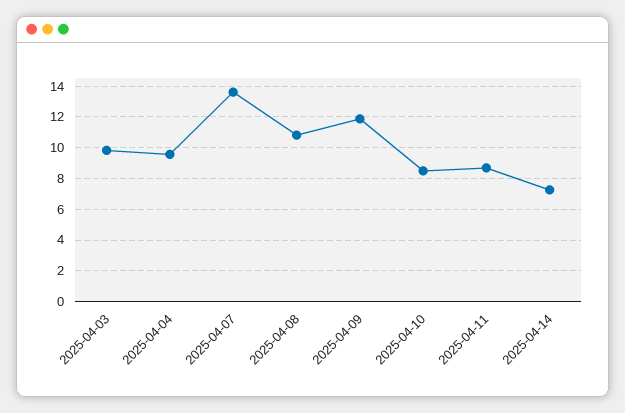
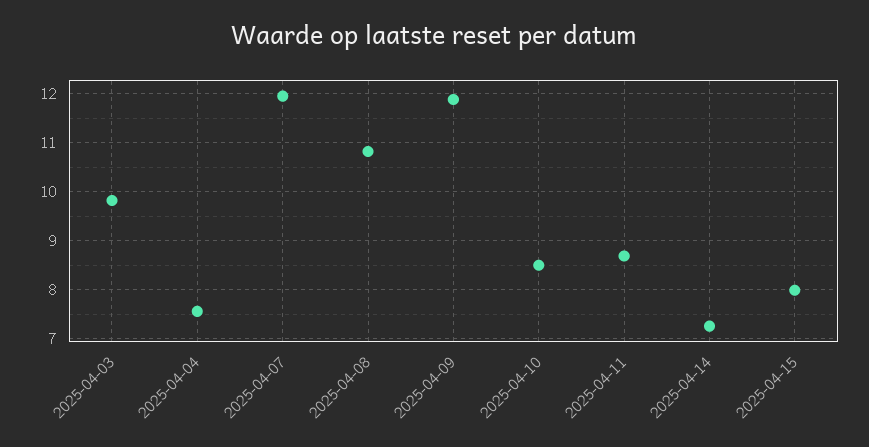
2025-04-04: 9.5 -> 7.6
2025-04-07: 13.5 -> 12
2025-04-15: none -> 8

